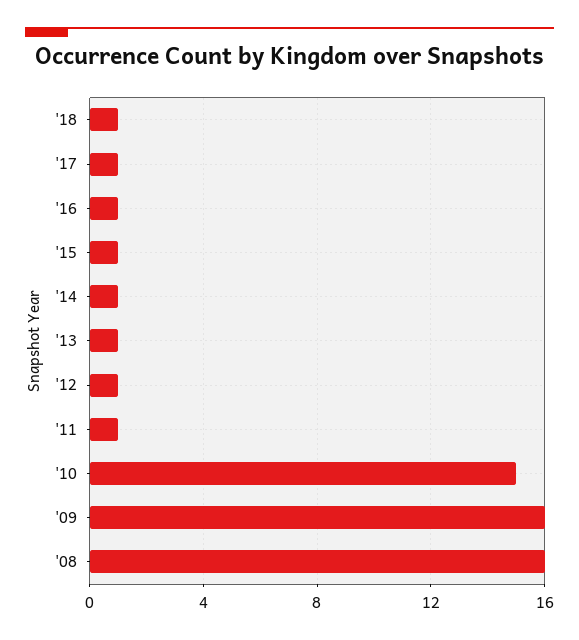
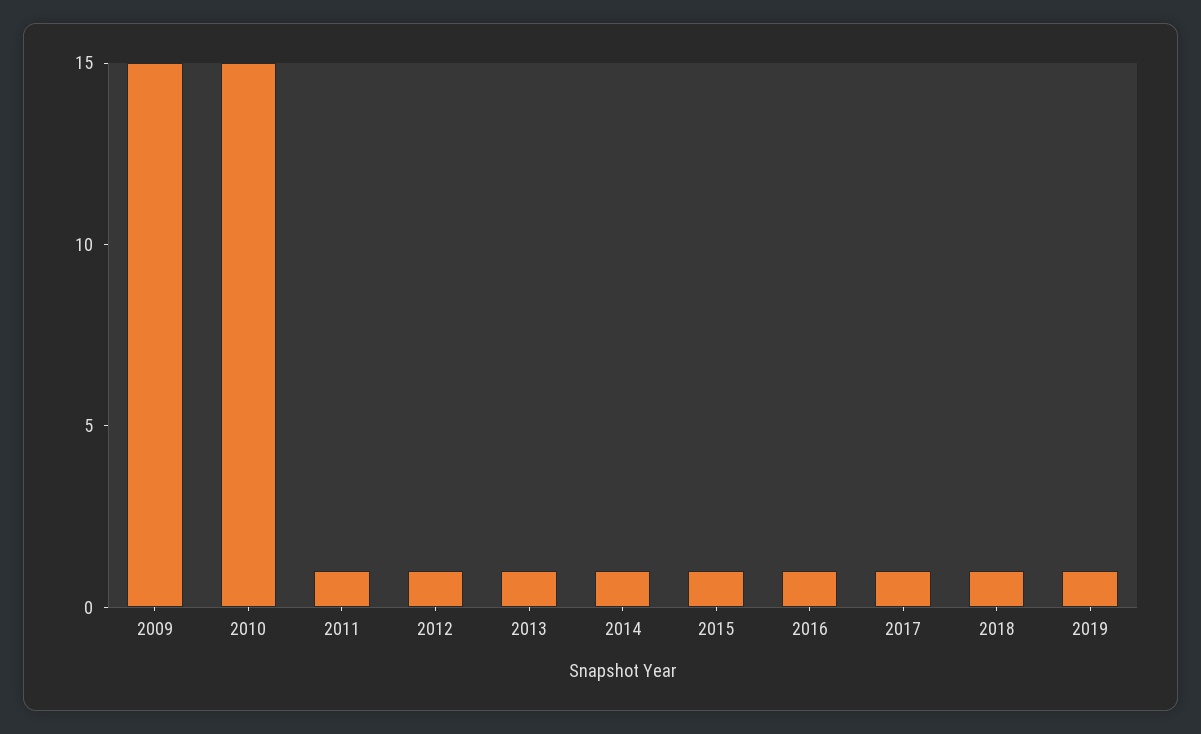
'09: 16 -> 15
'08: 16 -> none
2019: none -> 1

